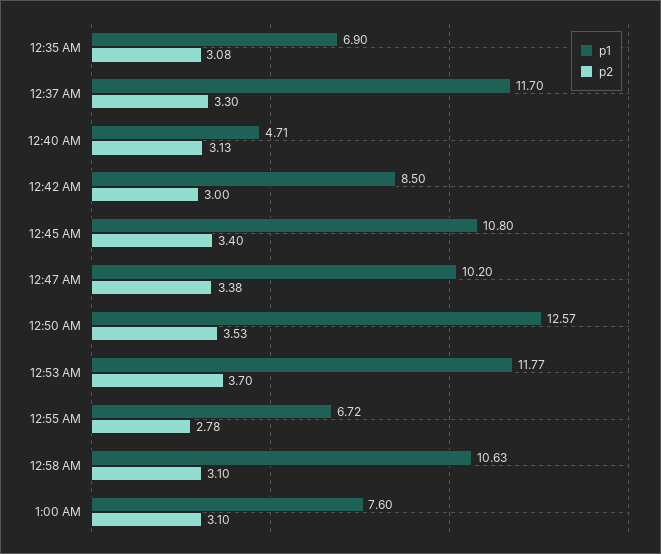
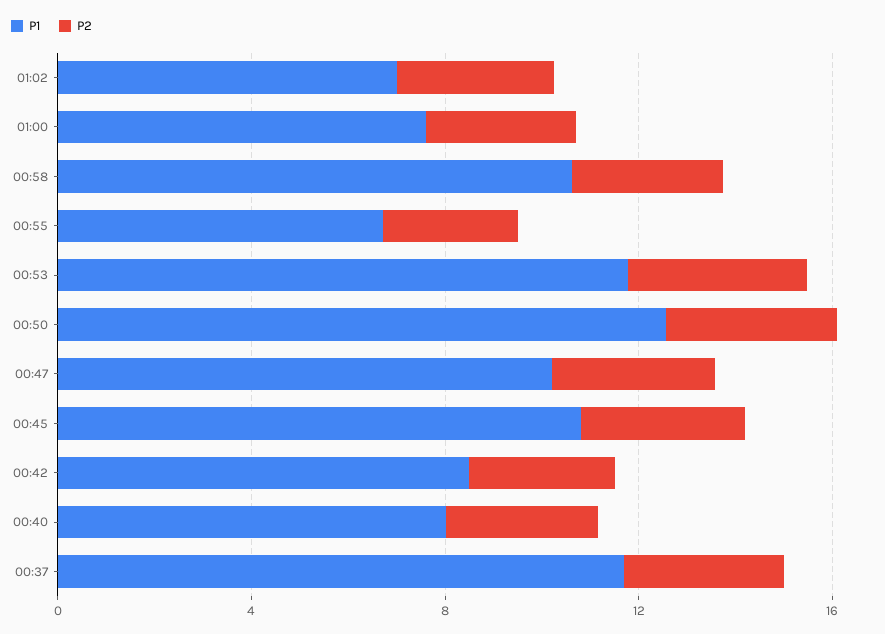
p1, 12:35 AM: 6.9 -> none
p2, 12:35 AM: 3.08 -> none
p1, 12:40 AM: 4.71 -> 8
p1, 01:02: none -> 7
p2, 01:02: none -> 3

